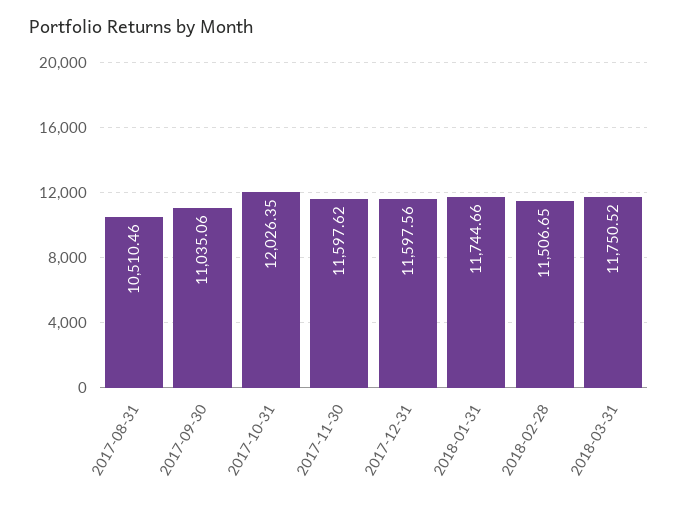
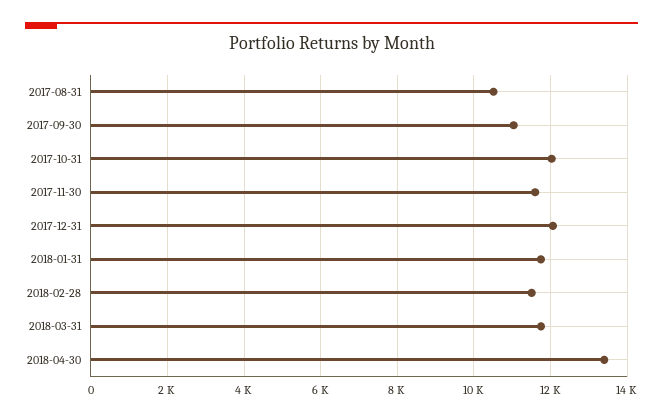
2017-12-31: 11597.56 -> 12000
2018-04-30: none -> 13400

